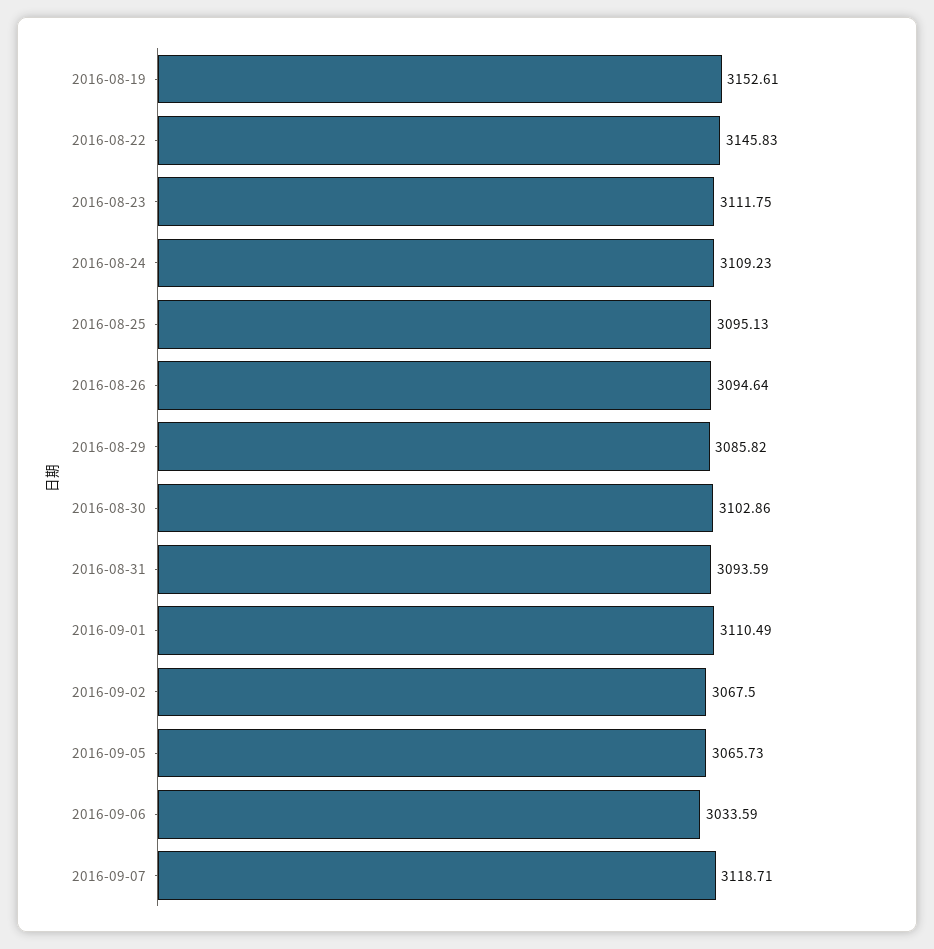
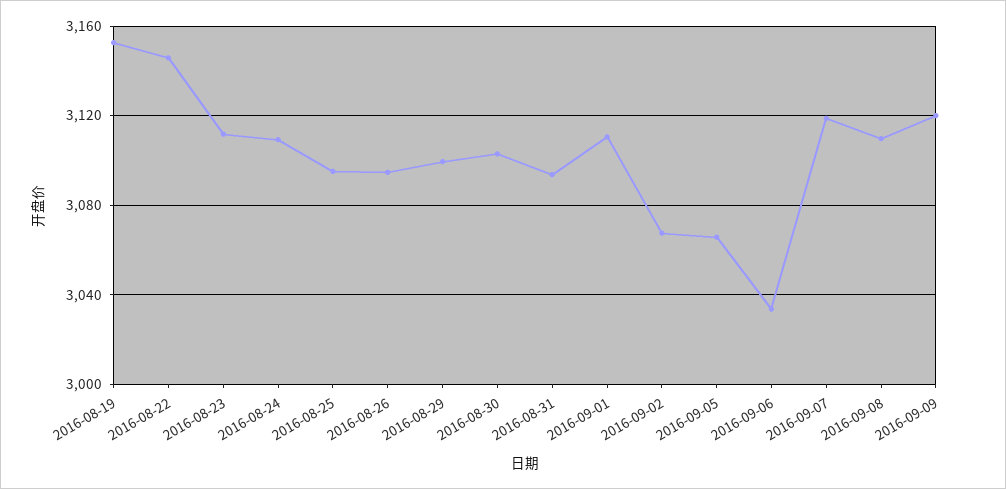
2016-08-29: 3085.82 -> 3100
2016-09-08: none -> 3110
2016-09-09: none -> 3120

